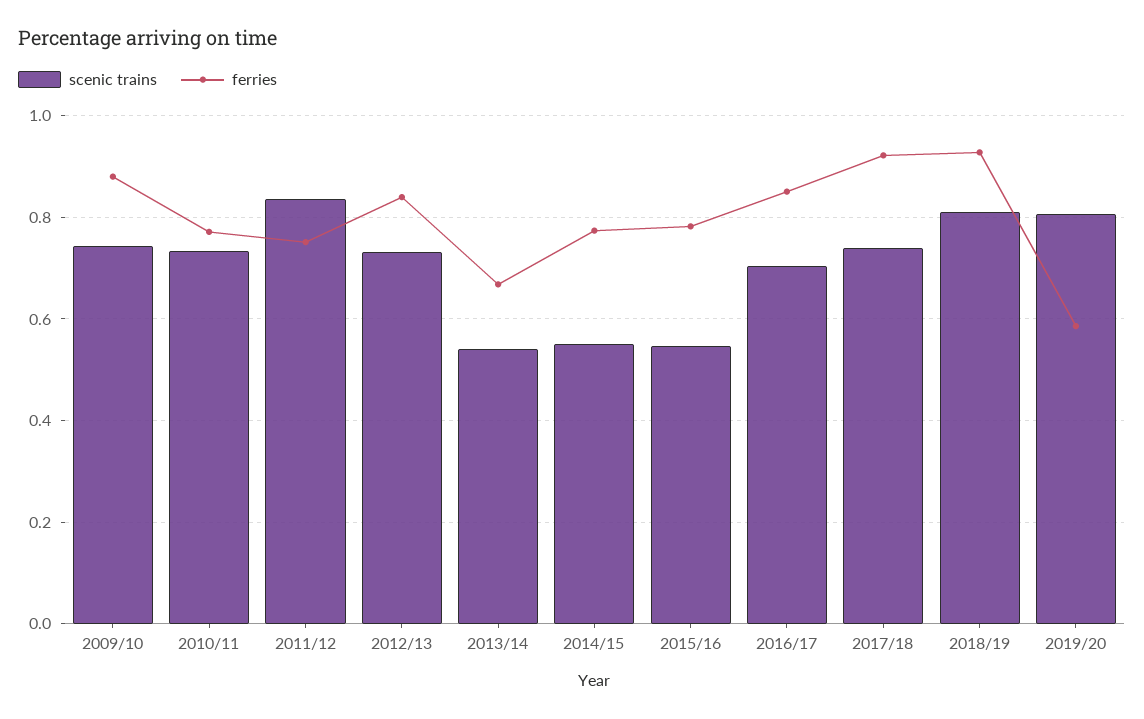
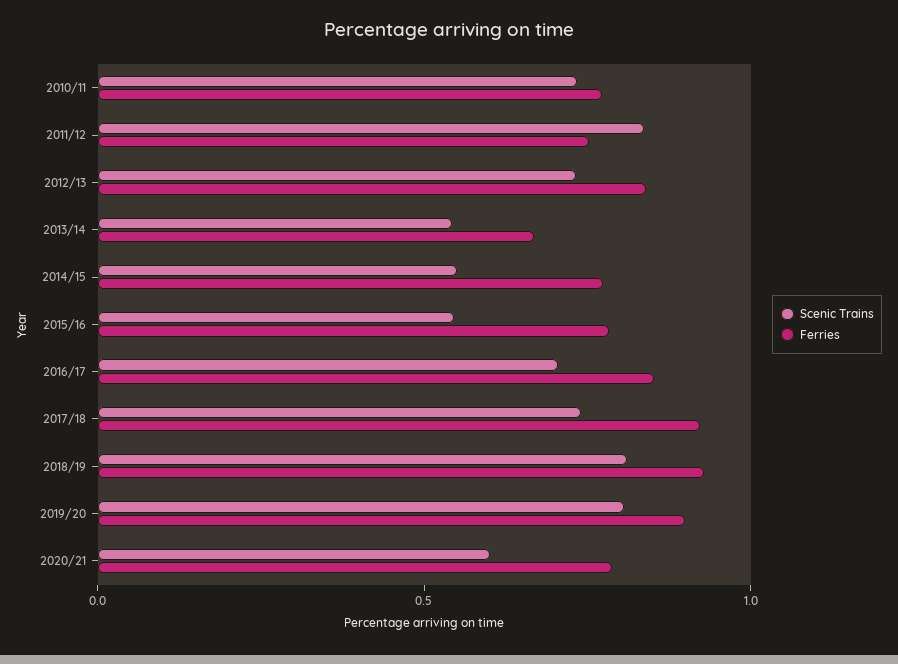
scenic trains, 2009/10: 0.74 -> none
ferries, 2009/10: 0.88 -> none
ferries, 2019/20: 0.58 -> 0.9
scenic trains, 2020/21: none -> 0.6
ferries, 2020/21: none -> 0.8

